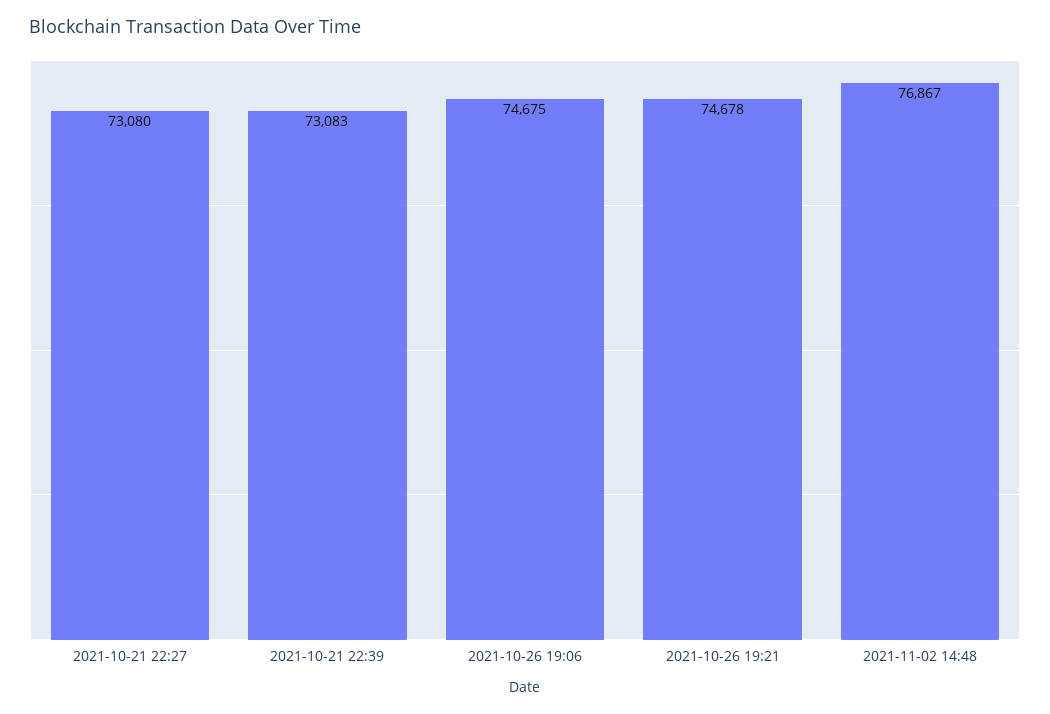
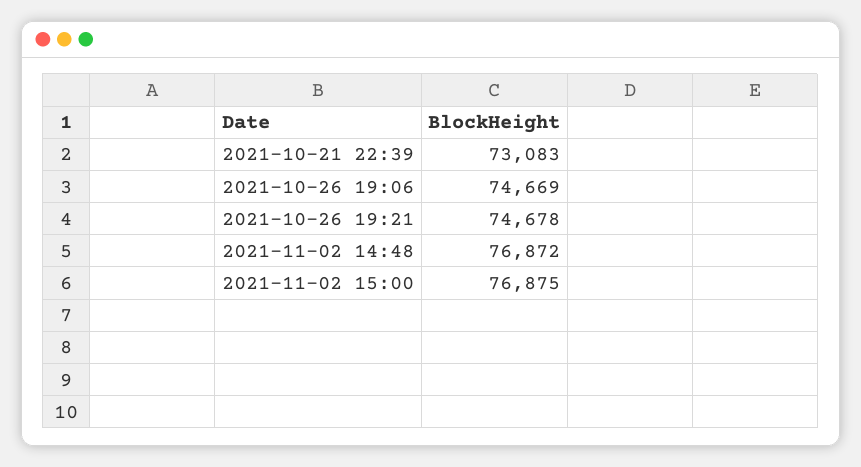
2021-10-21 22:27: 73080 -> none
2021-10-26 19:06: 74675 -> 74669
2021-11-02 14:48: 76867 -> 76872
2021-11-02 15:00: none -> 76875

